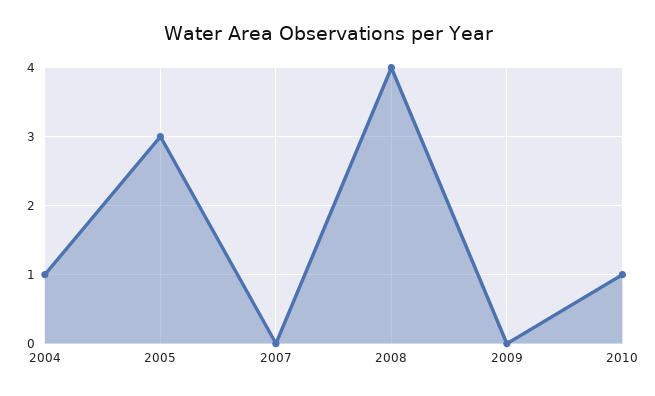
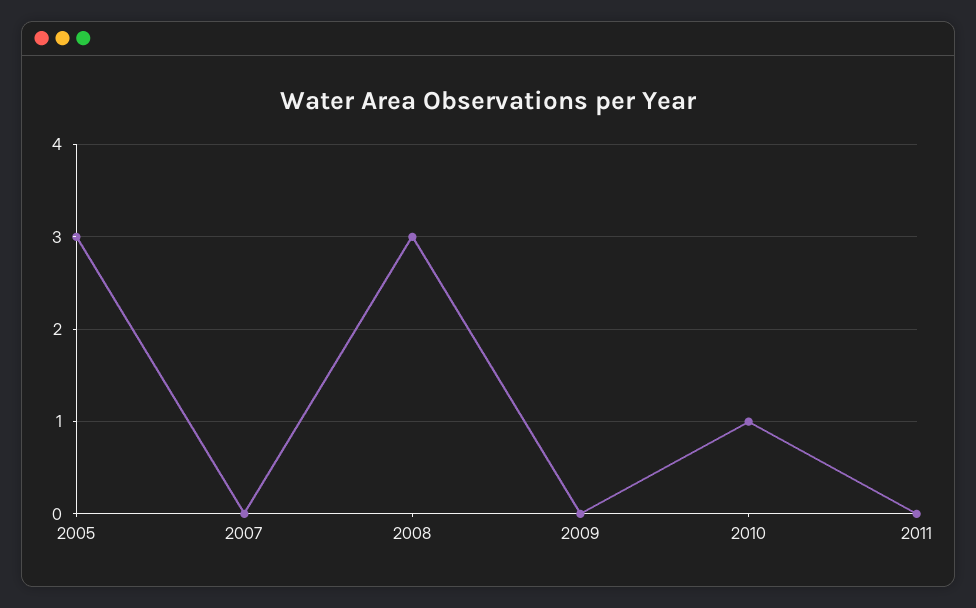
2004: 1 -> none
2008: 4 -> 3
2011: none -> 0

